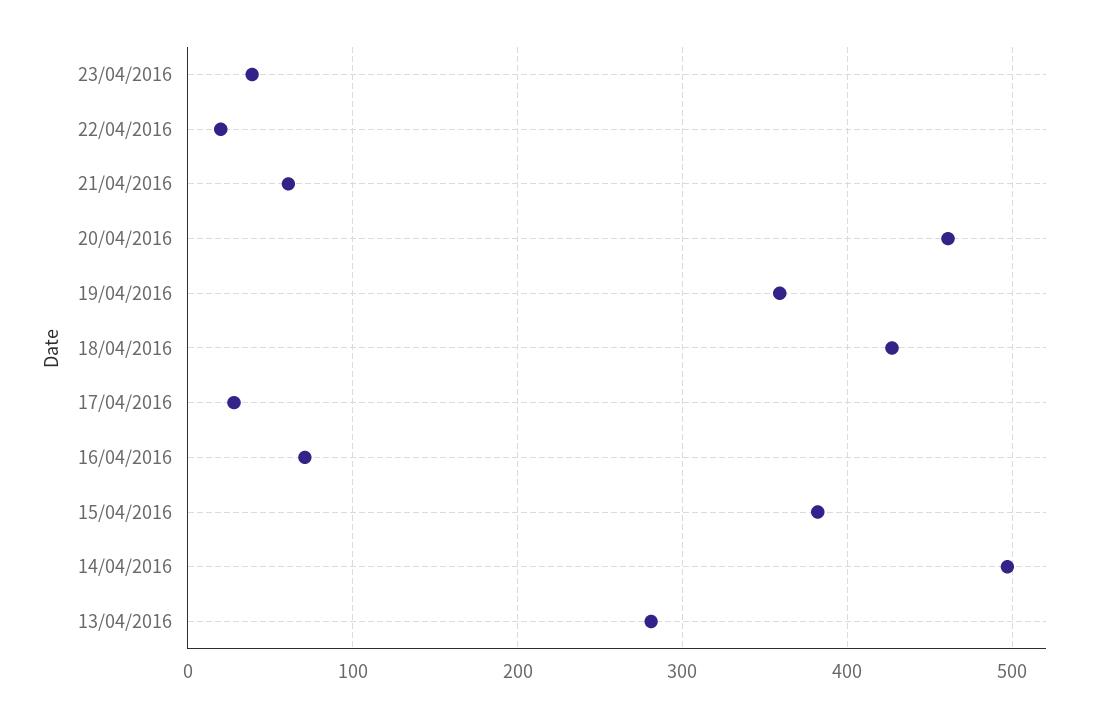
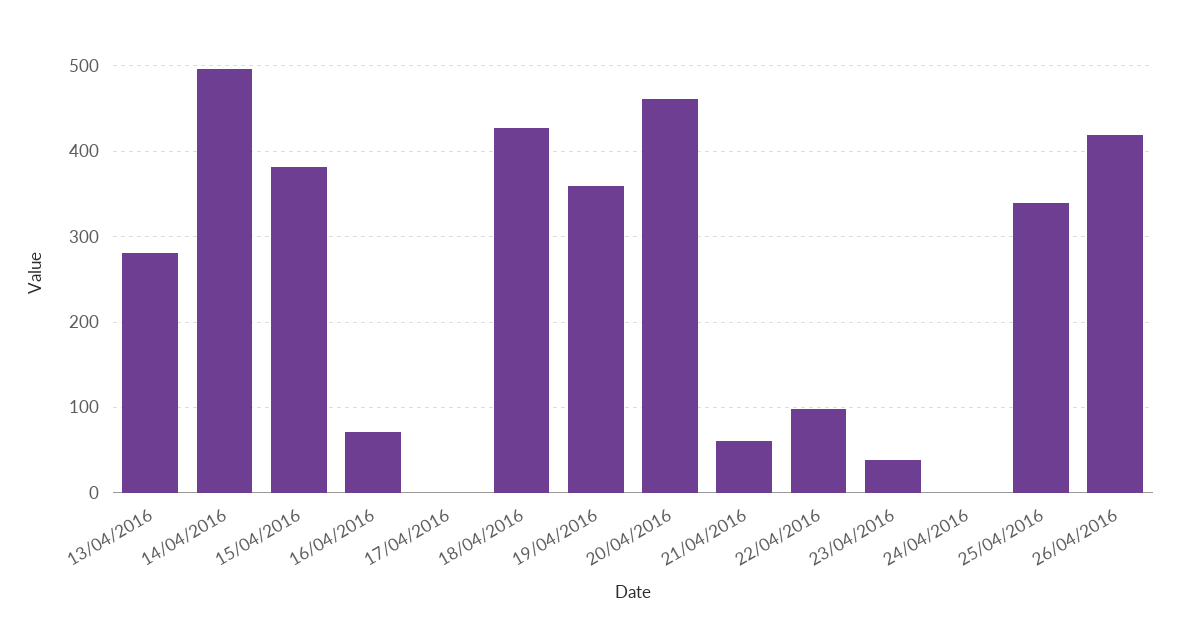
22/04/2016: 20 -> 100
17/04/2016: 30 -> 0
24/04/2016: none -> 0
25/04/2016: none -> 340
26/04/2016: none -> 420

